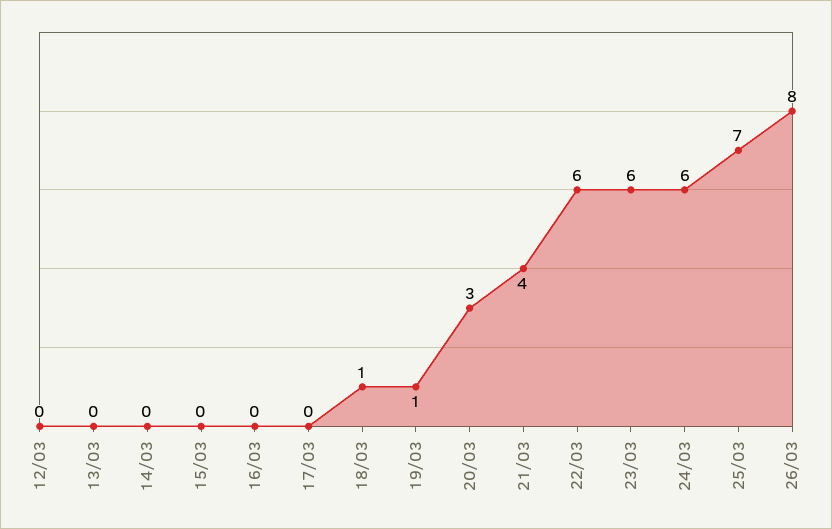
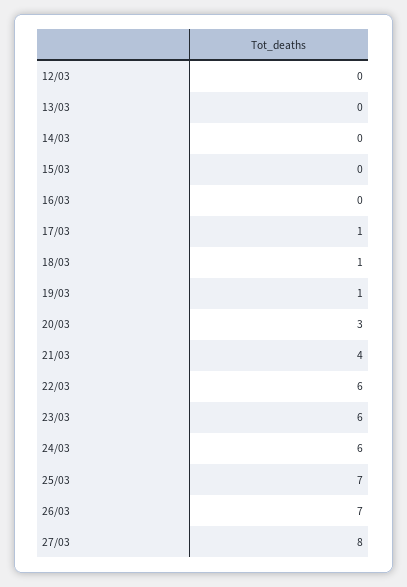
17/03: 0 -> 1
26/03: 8 -> 7
27/03: none -> 8

